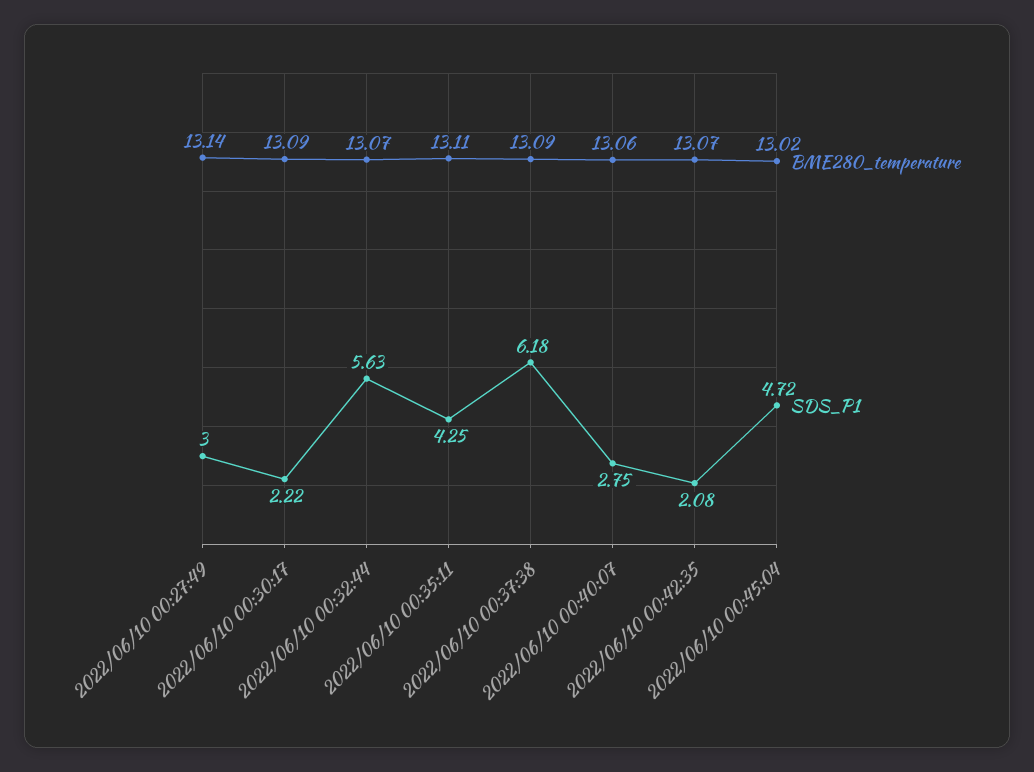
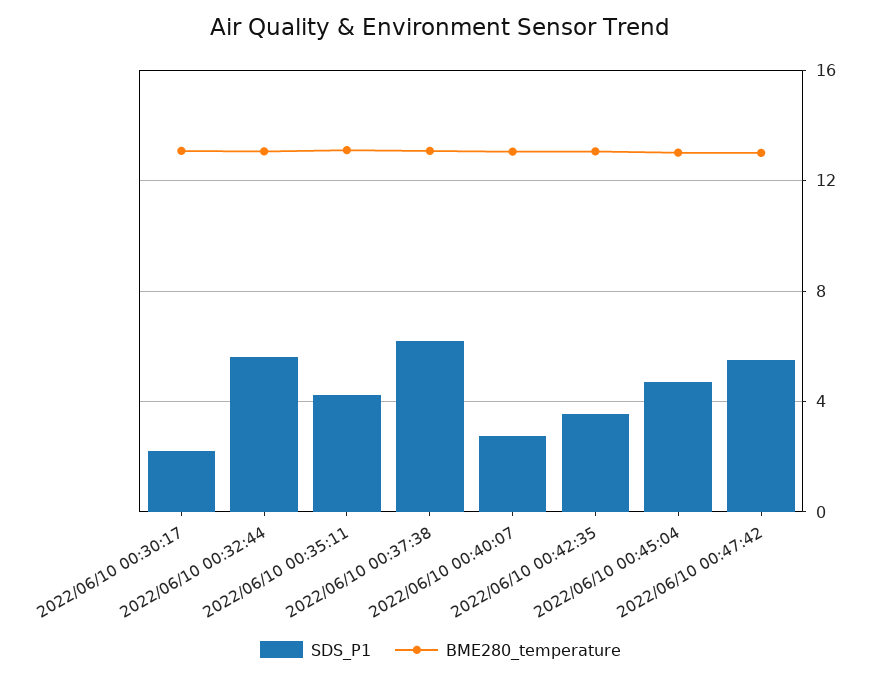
BME280_temperature, 2022/06/10 00:27:49: 13.14 -> none
SDS_P1, 2022/06/10 00:27:49: 3 -> none
SDS_P1, 2022/06/10 00:42:35: 2.08 -> 3.5
SDS_P1, 2022/06/10 00:47:42: none -> 5.5
BME280_temperature, 2022/06/10 00:47:42: none -> 13

